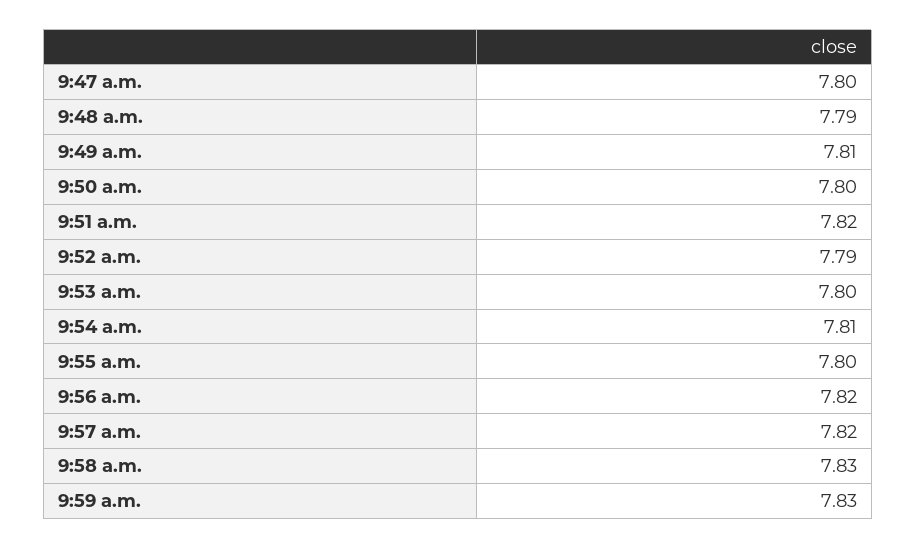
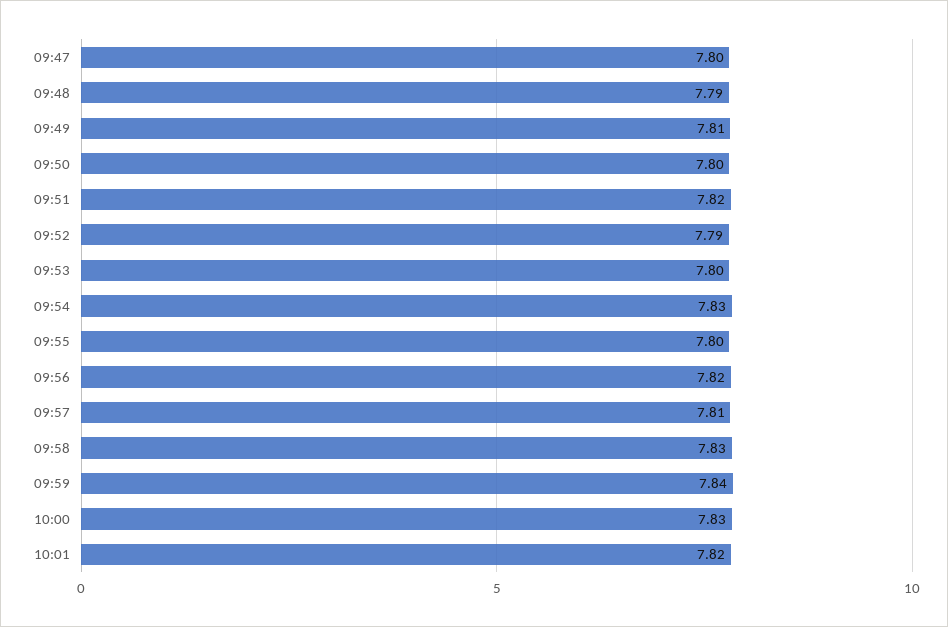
9:54 a.m.: 7.81 -> 7.83
9:57 a.m.: 7.82 -> 7.81
9:59 a.m.: 7.83 -> 7.84
10:00: none -> 7.83
10:01: none -> 7.82

